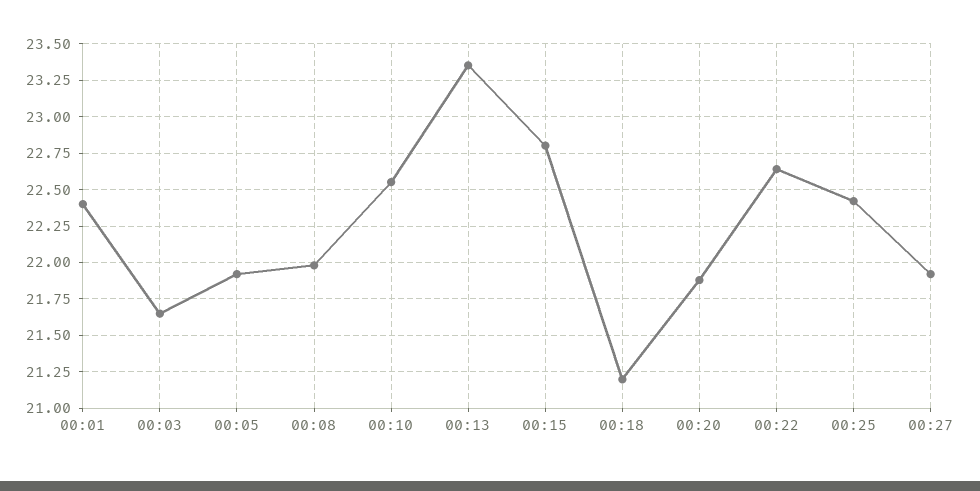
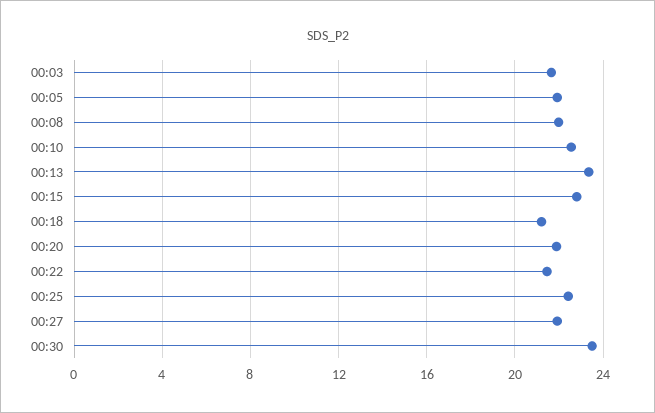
00:01: 22.4 -> none
00:22: 22.65 -> 21.5
00:30: none -> 23.5

